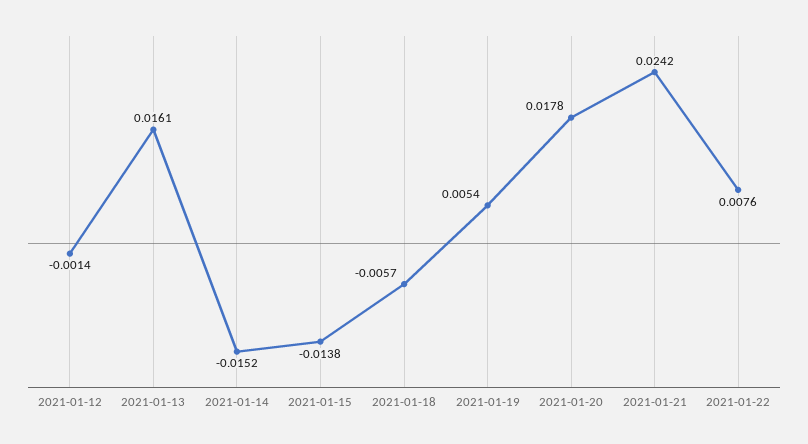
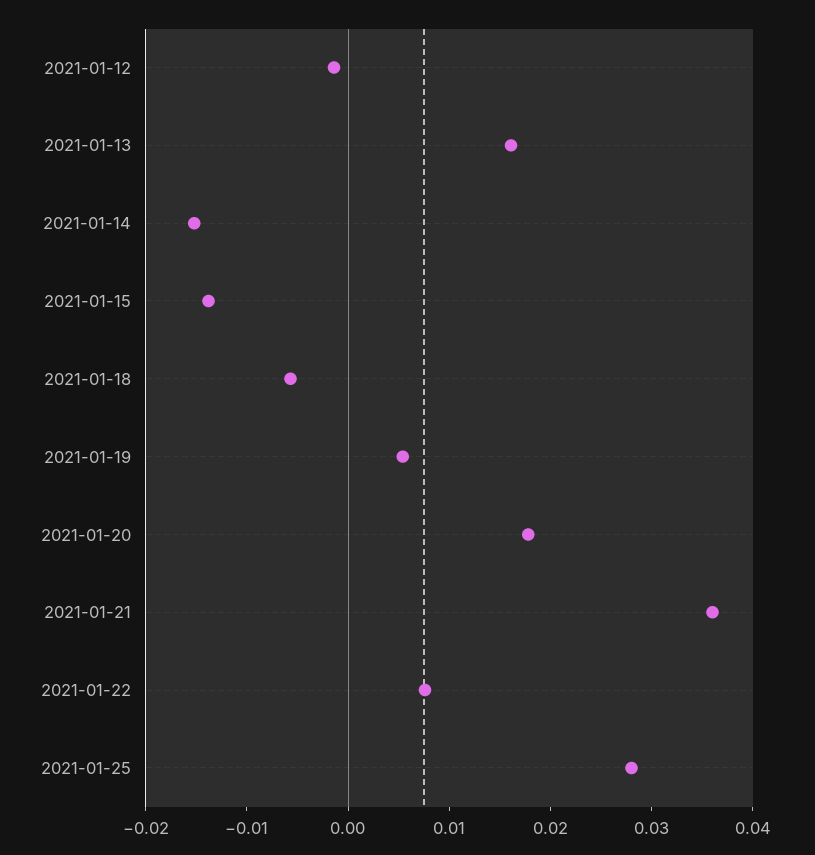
2021-01-21: 0.0242 -> 0.036
2021-01-25: none -> 0.028

